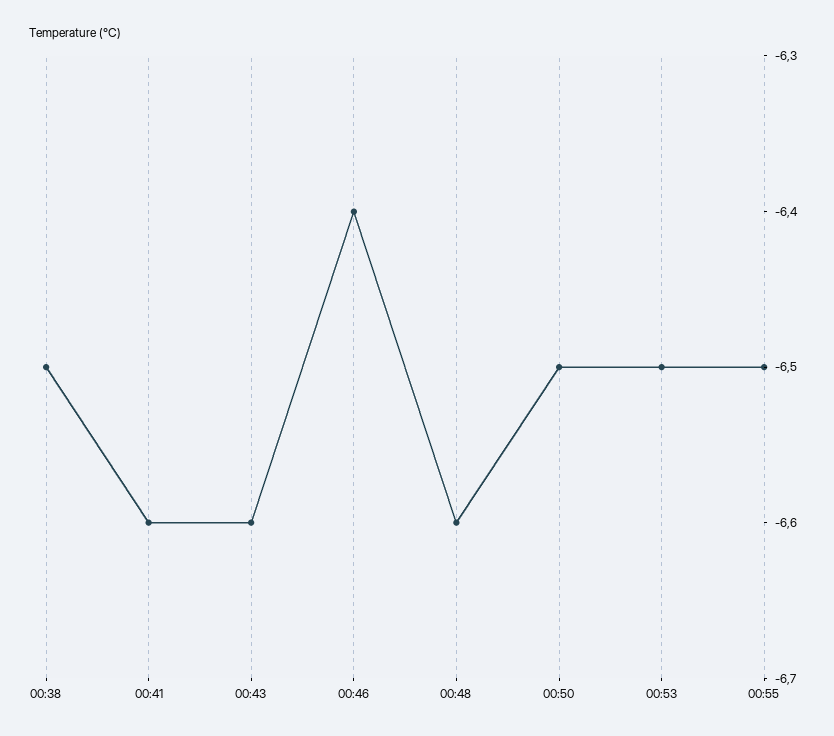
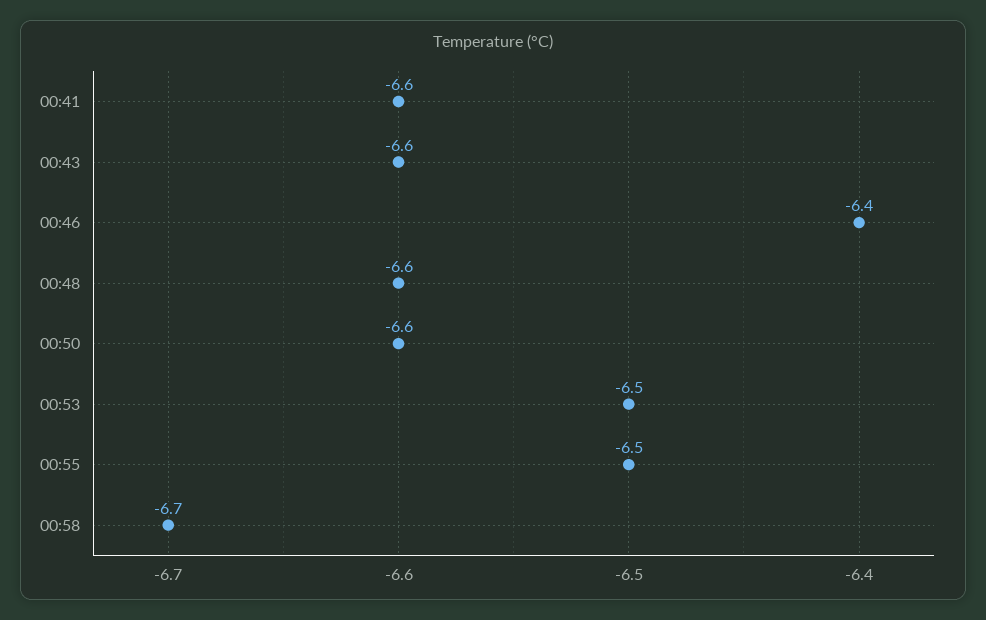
00:38: -6.5 -> none
00:50: -6.5 -> -6.6
00:58: none -> -6.7

